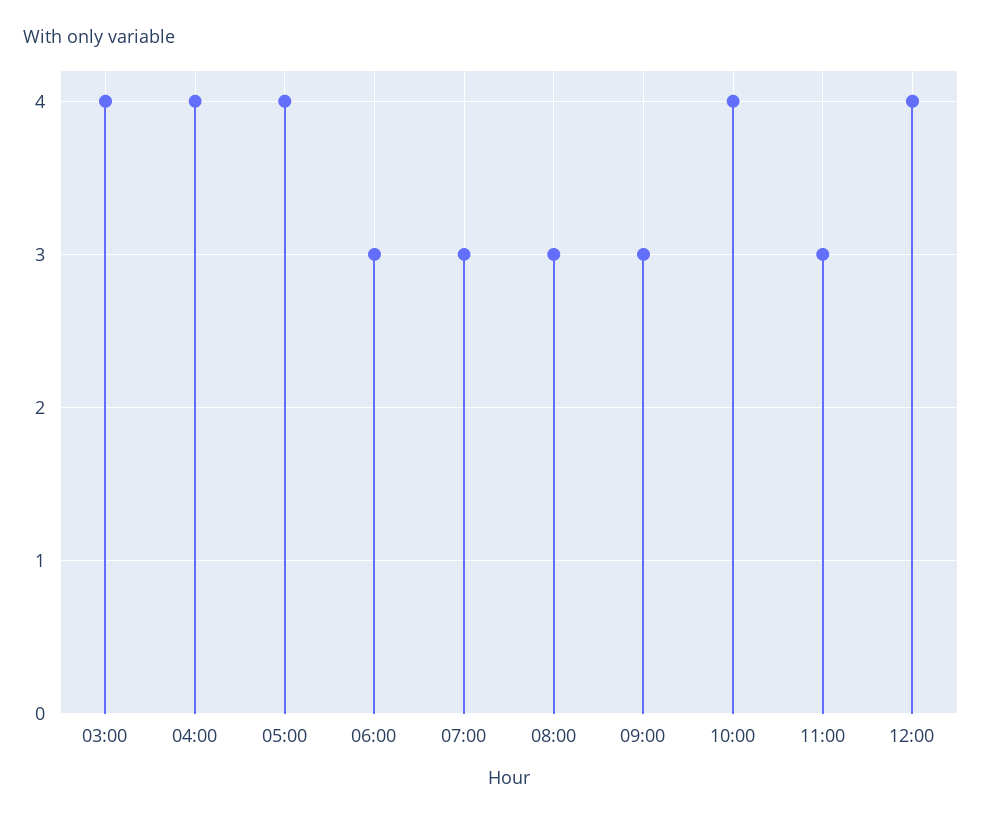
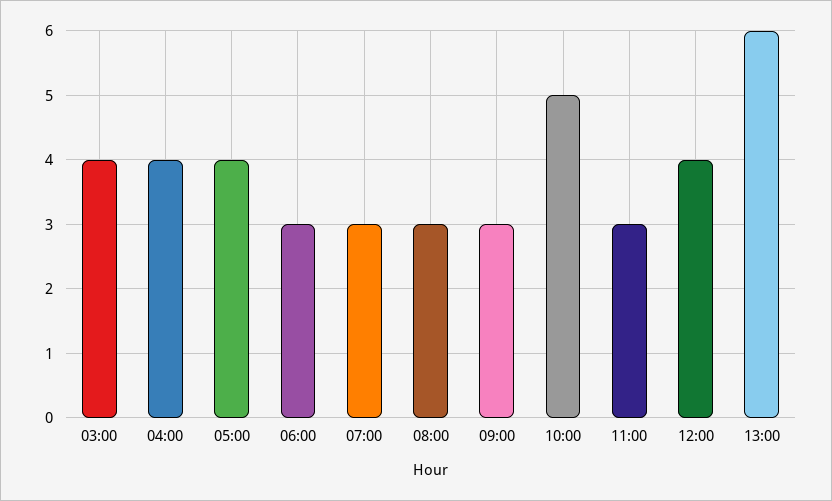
10:00: 4 -> 5
13:00: none -> 6

